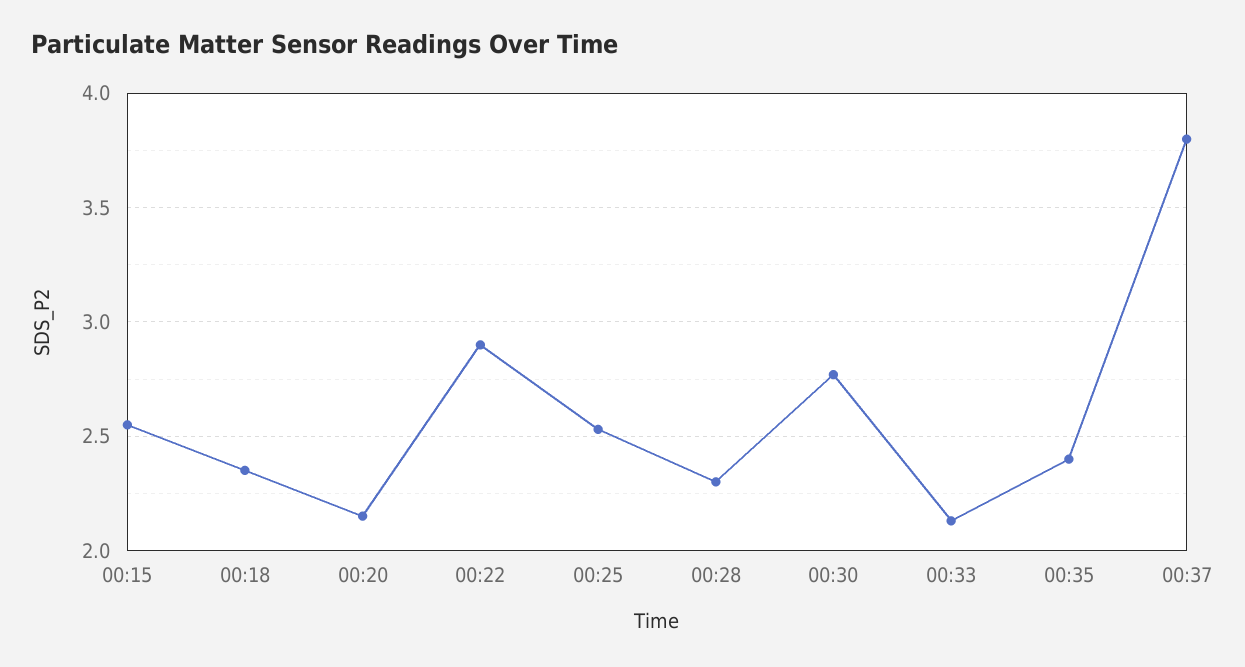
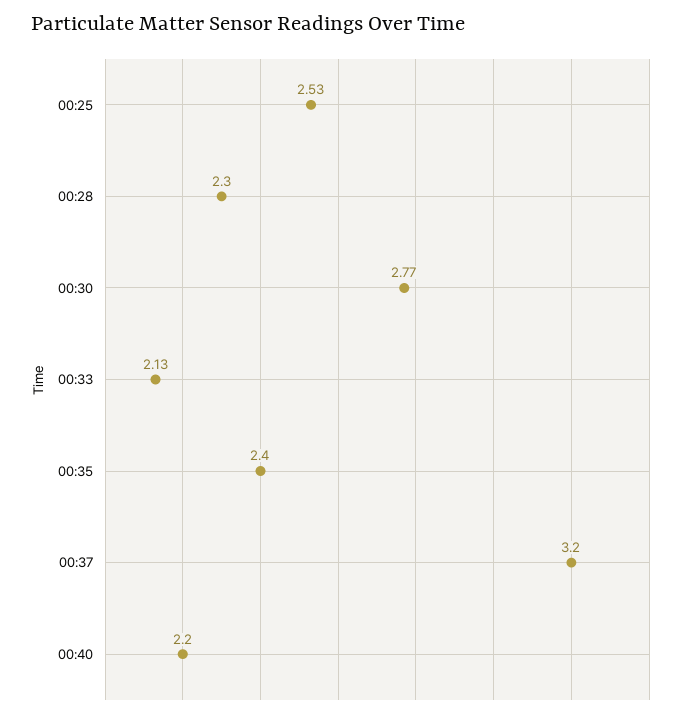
00:15: 2.55 -> none
00:18: 2.35 -> none
00:20: 2.15 -> none
00:22: 2.9 -> none
00:37: 3.8 -> 3.2
00:40: none -> 2.2

